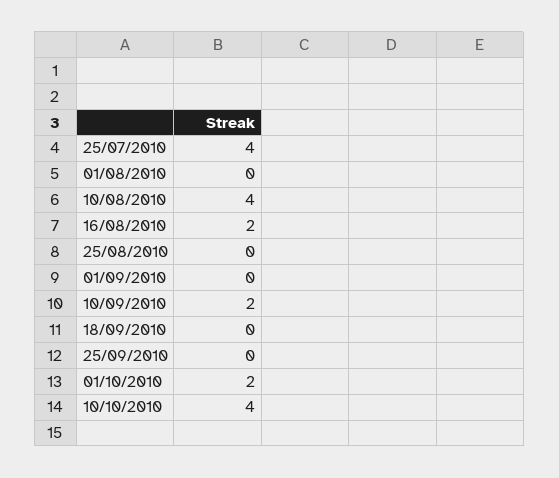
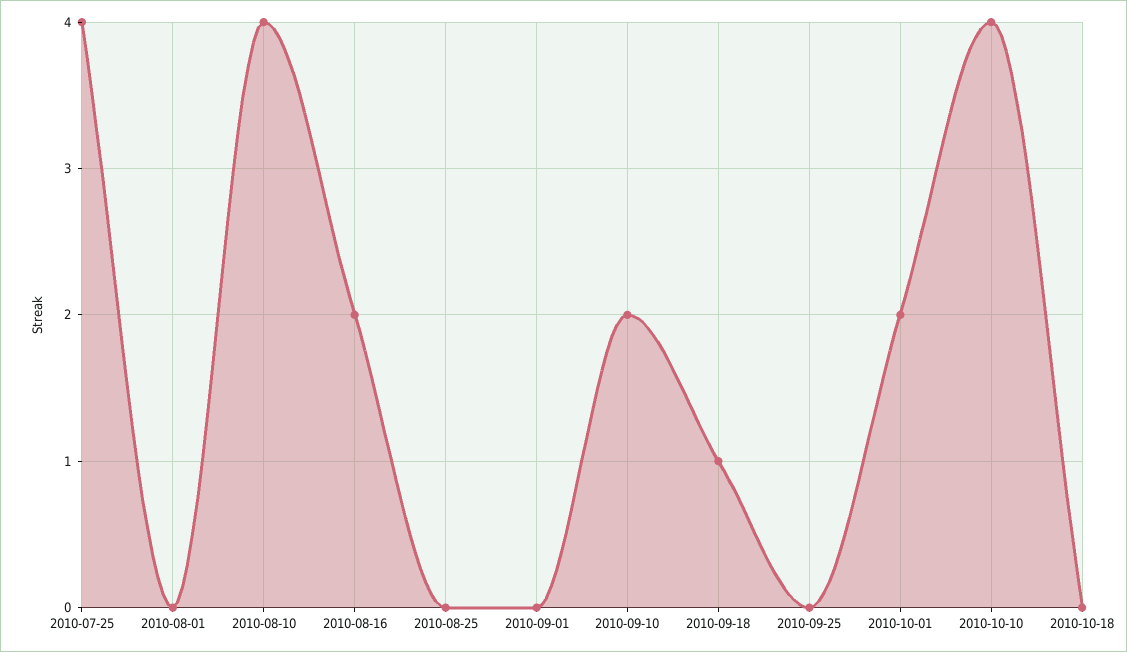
18/09/2010: 0 -> 1
2010-10-18: none -> 0

